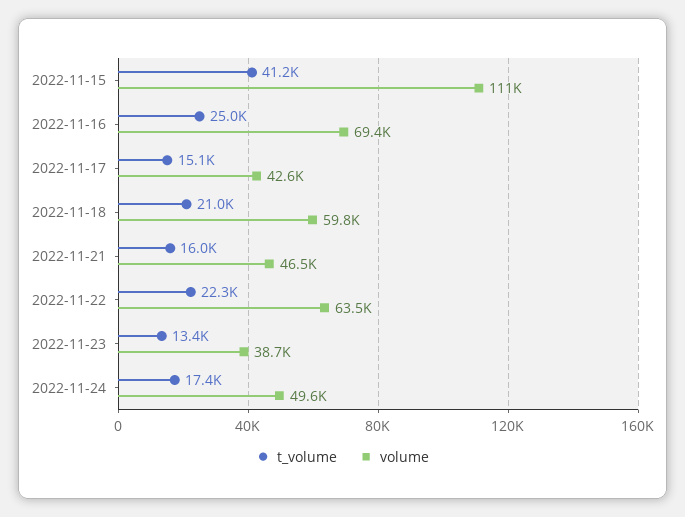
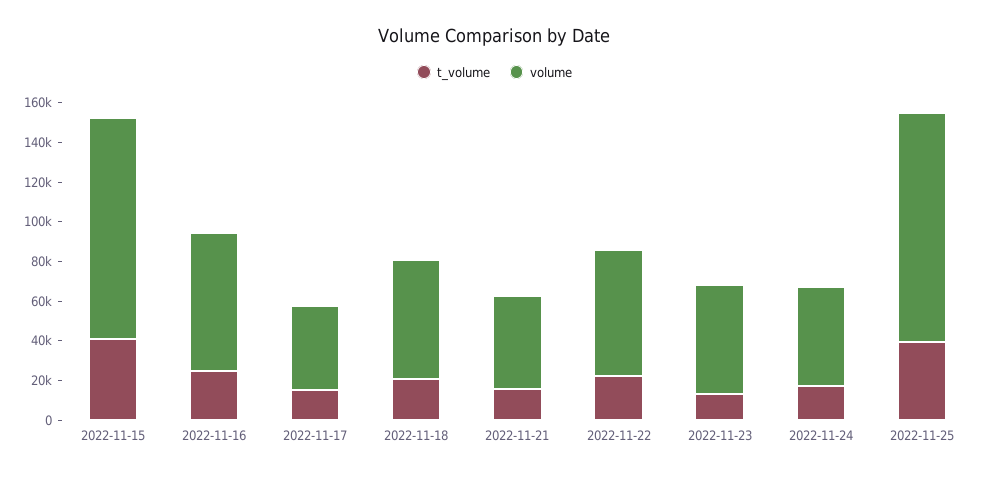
volume, 2022-11-23: 38700 -> 55000
t_volume, 2022-11-25: none -> 40000
volume, 2022-11-25: none -> 115000

